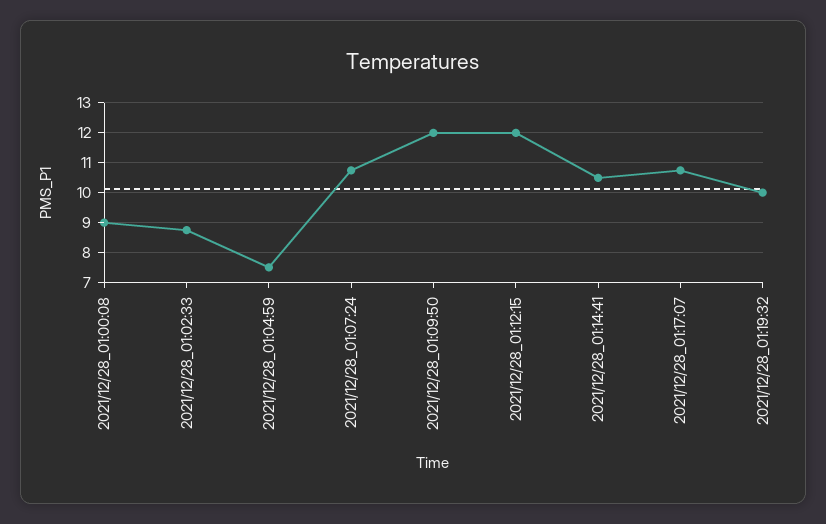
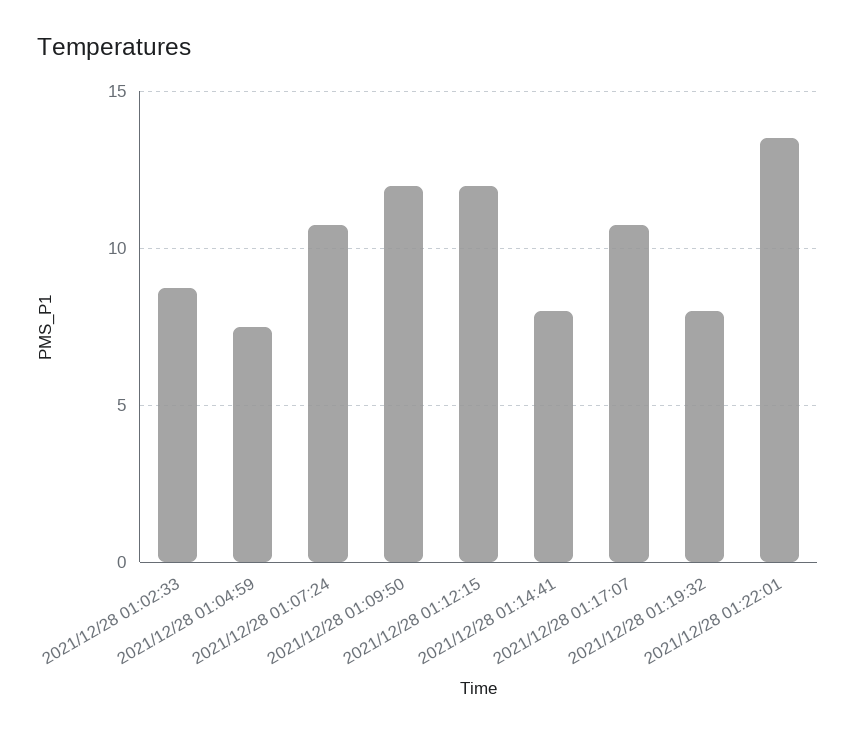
2021/12/28_01:00:08: 9 -> none
2021/12/28_01:14:41: 10.5 -> 8
2021/12/28_01:19:32: 10 -> 8
2021/12/28 01:22:01: none -> 13.5

